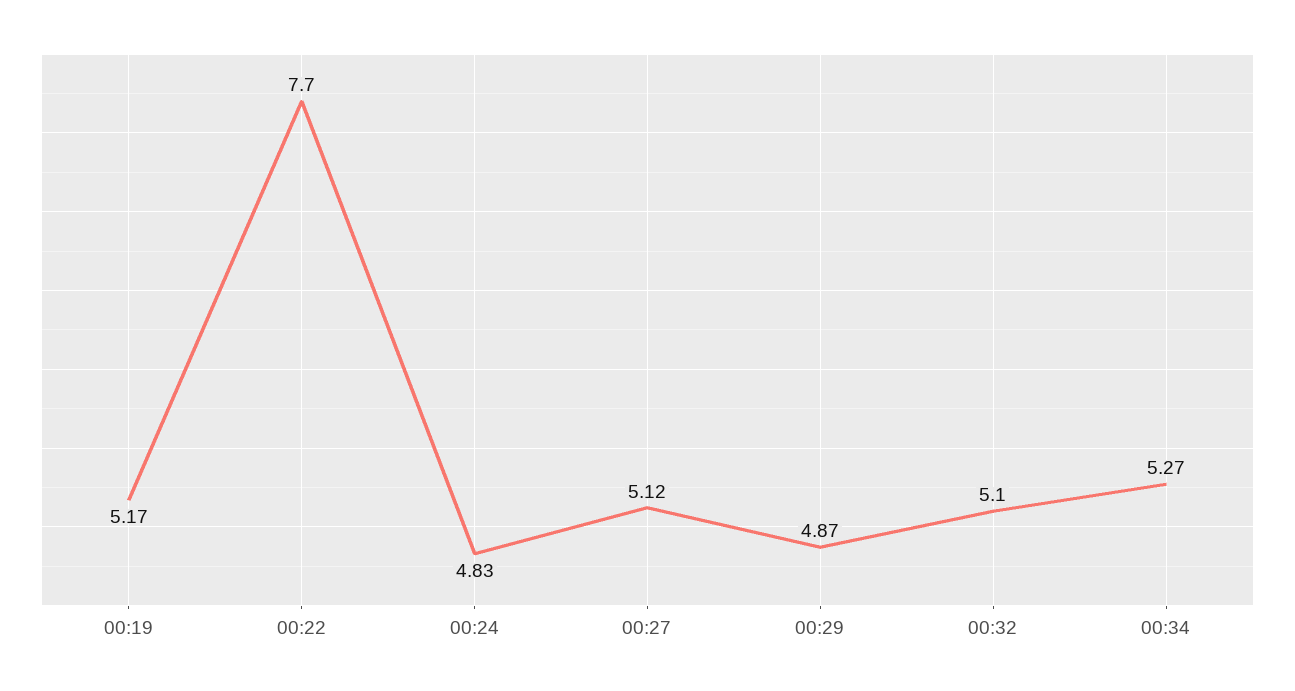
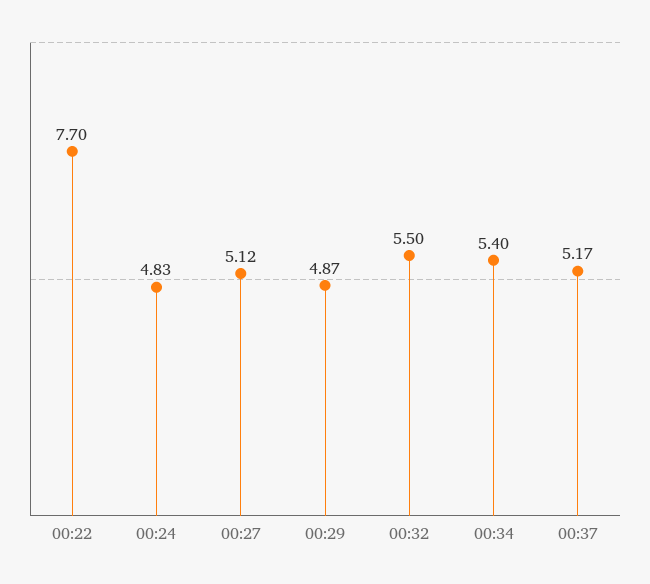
00:19: 5.17 -> none
00:32: 5.1 -> 5.5
00:34: 5.27 -> 5.4
00:37: none -> 5.17

